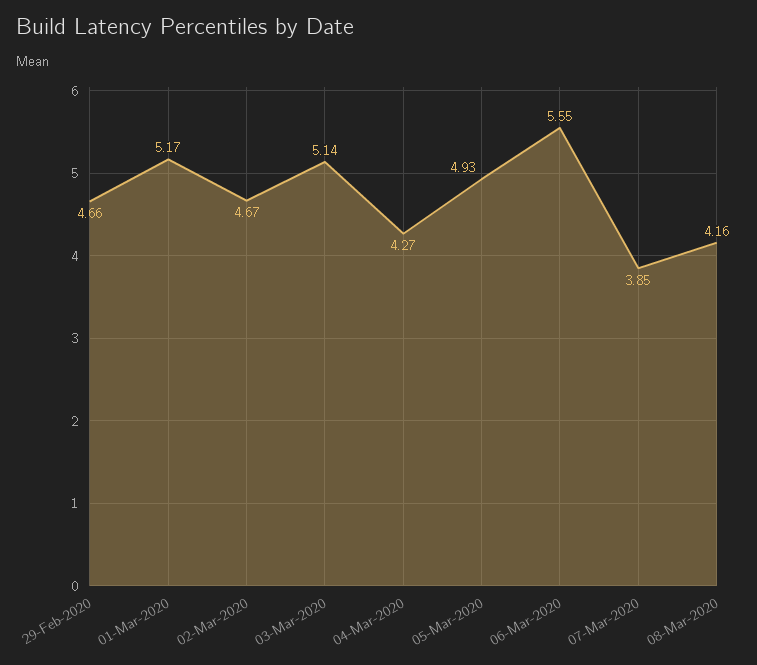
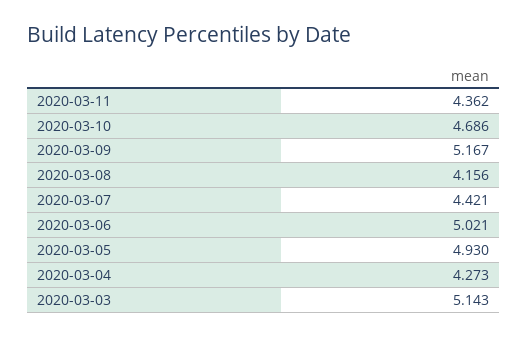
29-Feb-2020: 4.66 -> none
01-Mar-2020: 5.17 -> none
02-Mar-2020: 4.67 -> none
06-Mar-2020: 5.55 -> 5.021
07-Mar-2020: 3.85 -> 4.421
2020-03-11: none -> 4.362
2020-03-10: none -> 4.686
2020-03-09: none -> 5.167

